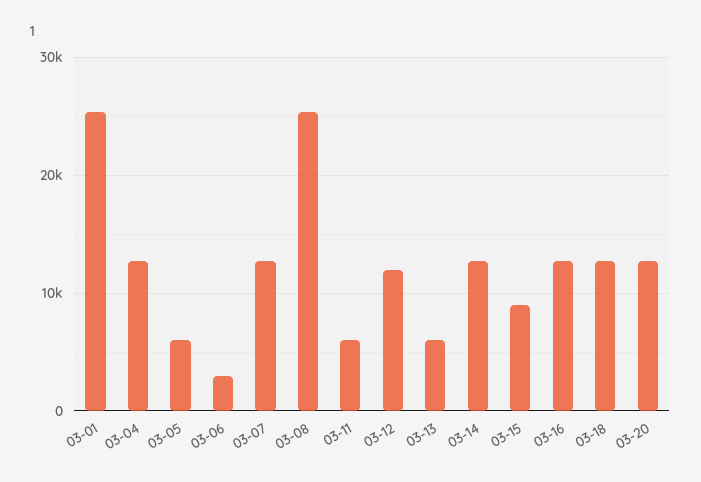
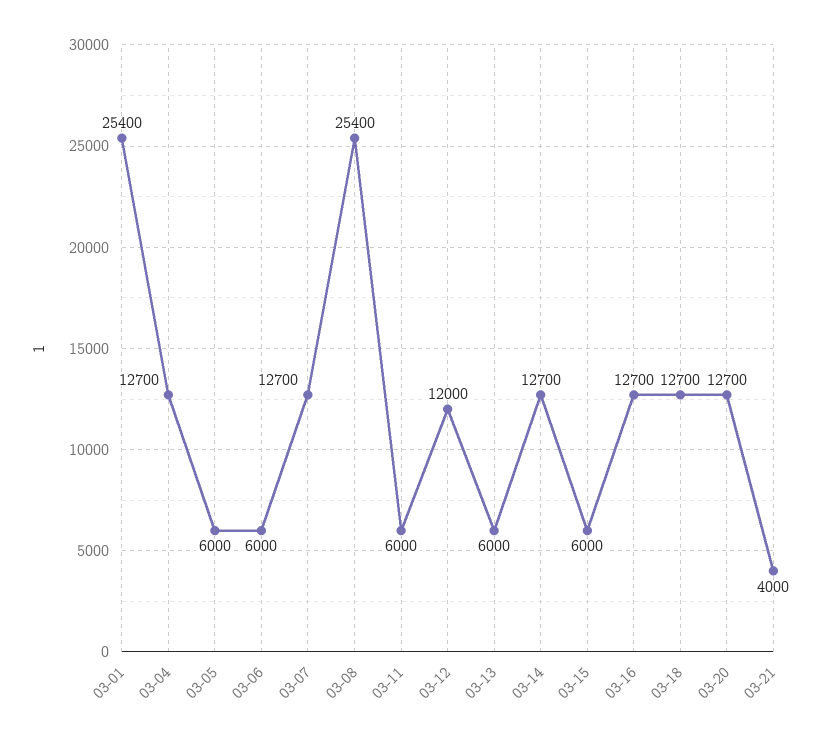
03-06: 3000 -> 6000
03-15: 9000 -> 6000
03-21: none -> 4000

